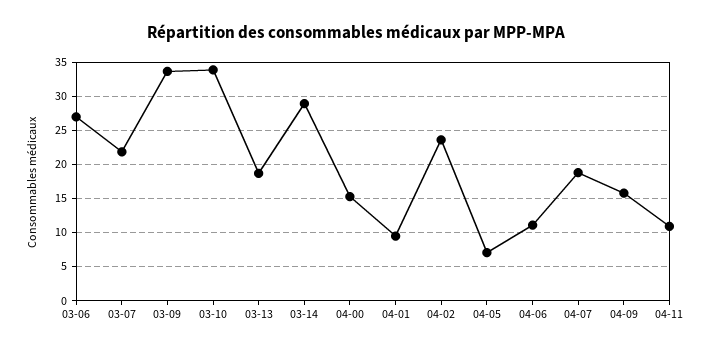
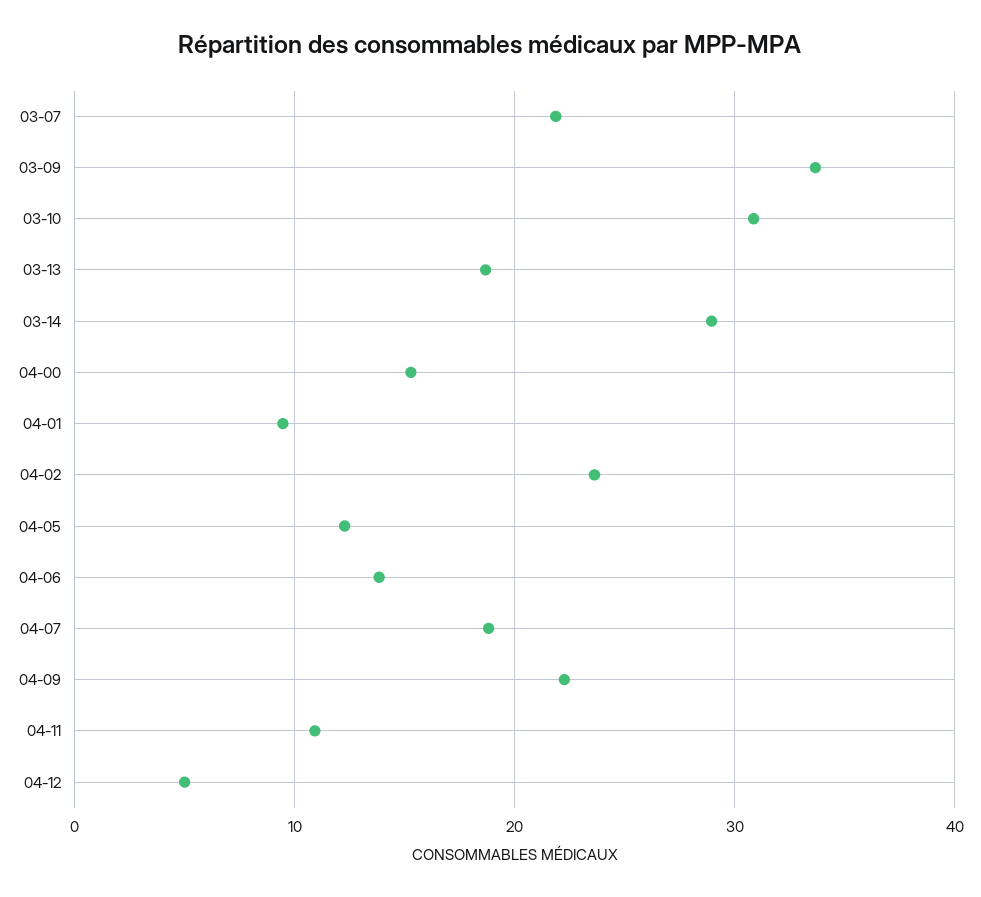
03-06: 27 -> none
03-10: 34 -> 31
04-05: 7 -> 12
04-06: 11 -> 14
04-09: 16 -> 22
04-12: none -> 5

